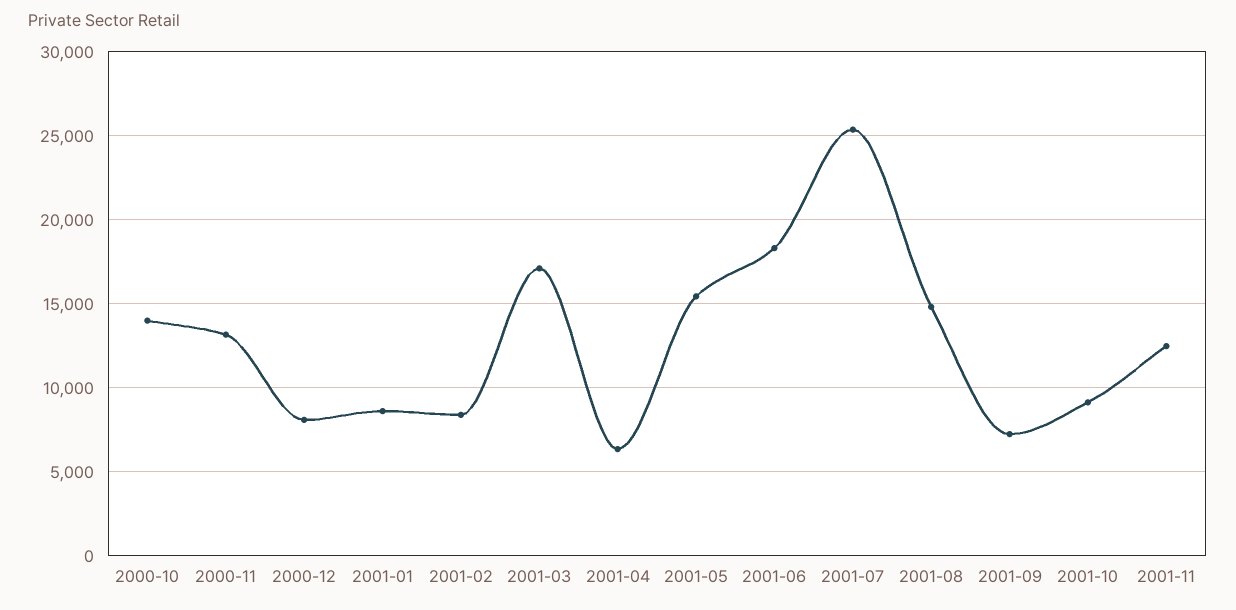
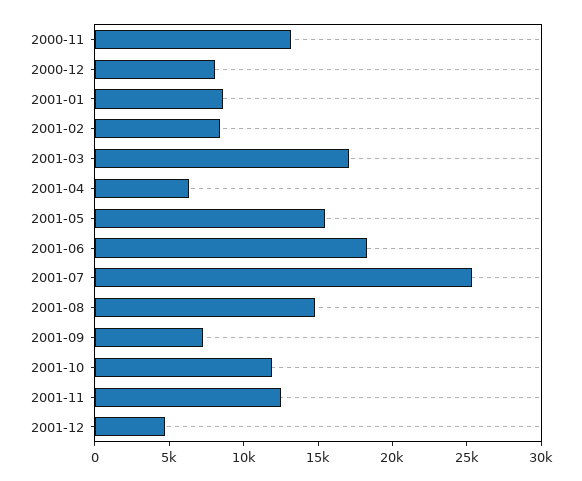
2000-10: 14000 -> none
2001-10: 9000 -> 12000
2001-12: none -> 5000

